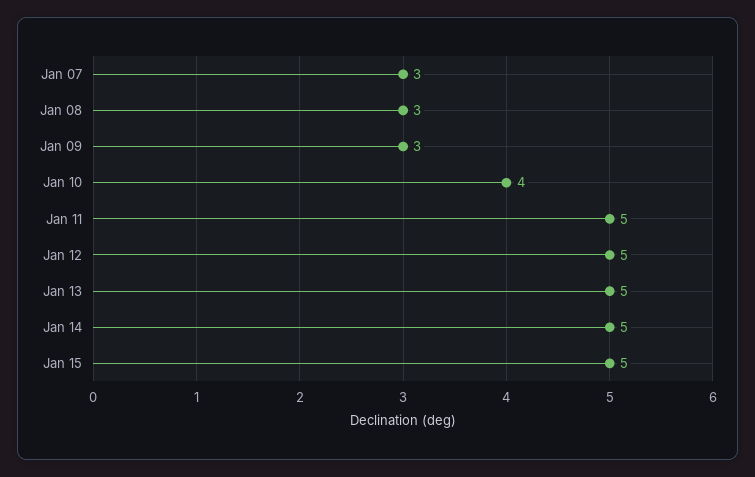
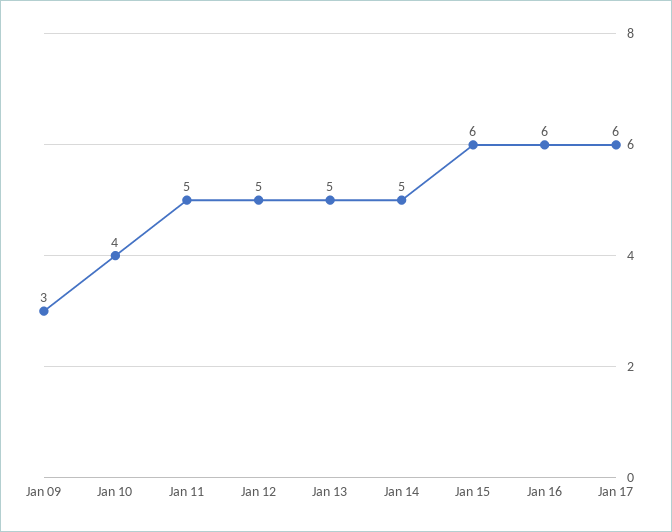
Jan 07: 3 -> none
Jan 08: 3 -> none
Jan 15: 5 -> 6
Jan 16: none -> 6
Jan 17: none -> 6

